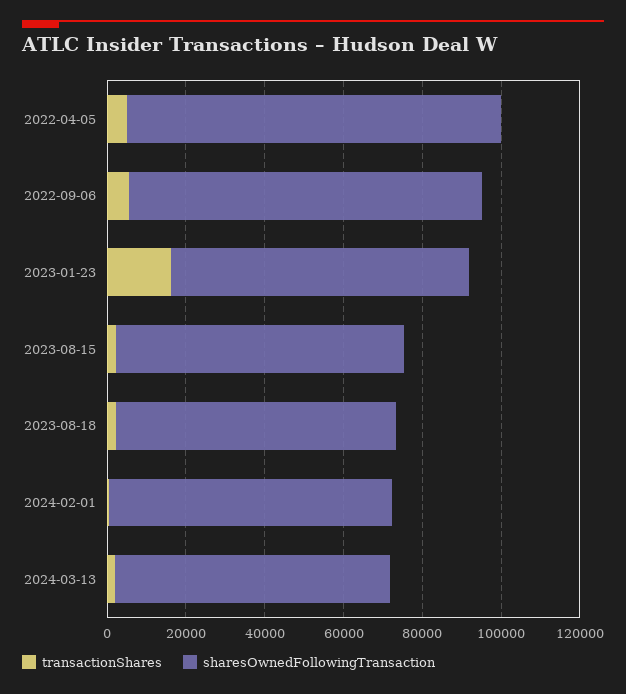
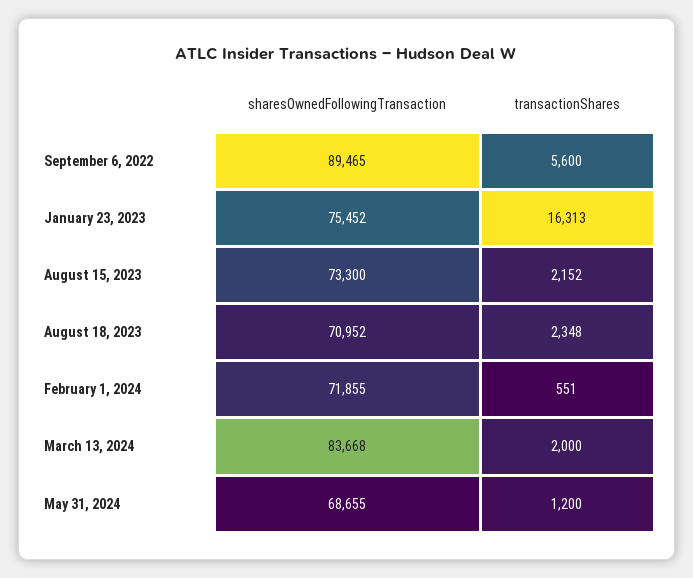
transactionShares, 2022-04-05: 5000 -> none
sharesOwnedFollowingTransaction, 2022-04-05: 95000 -> none
sharesOwnedFollowingTransaction, 2024-03-13: 70000 -> 83668
sharesOwnedFollowingTransaction, May 31, 2024: none -> 68655
transactionShares, May 31, 2024: none -> 1200

